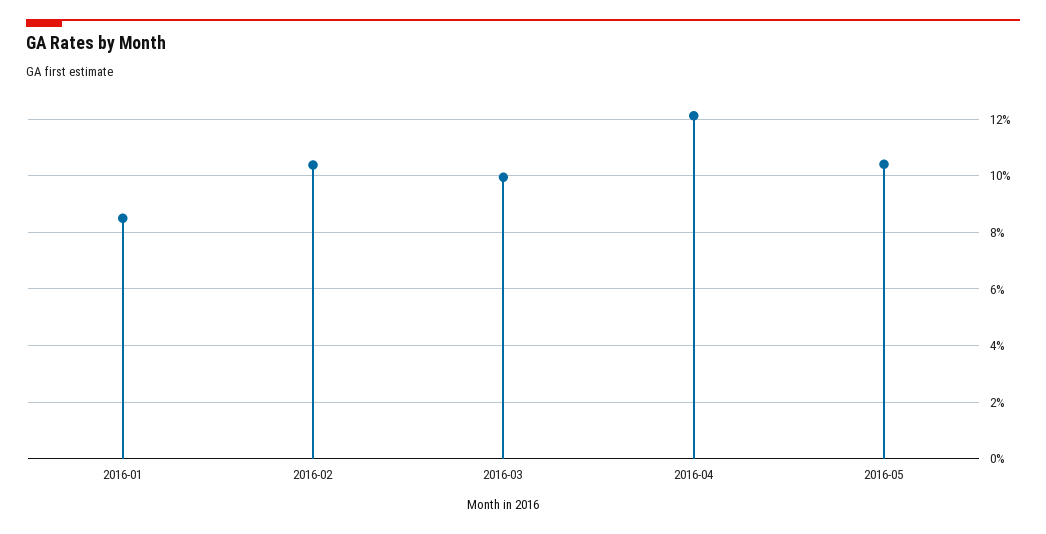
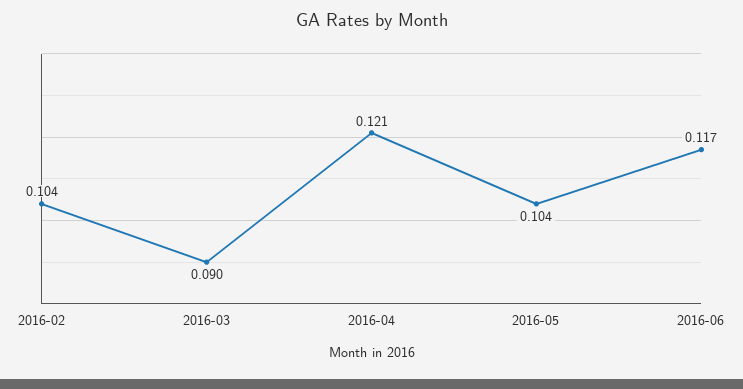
2016-01: 0.085 -> none
2016-03: 0.1 -> 0.09
2016-06: none -> 0.117

